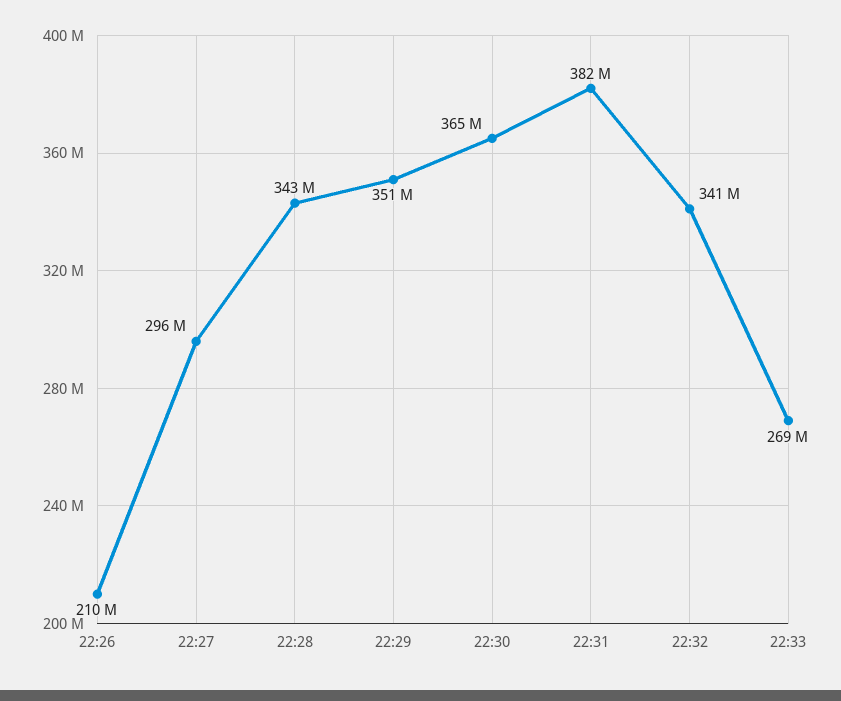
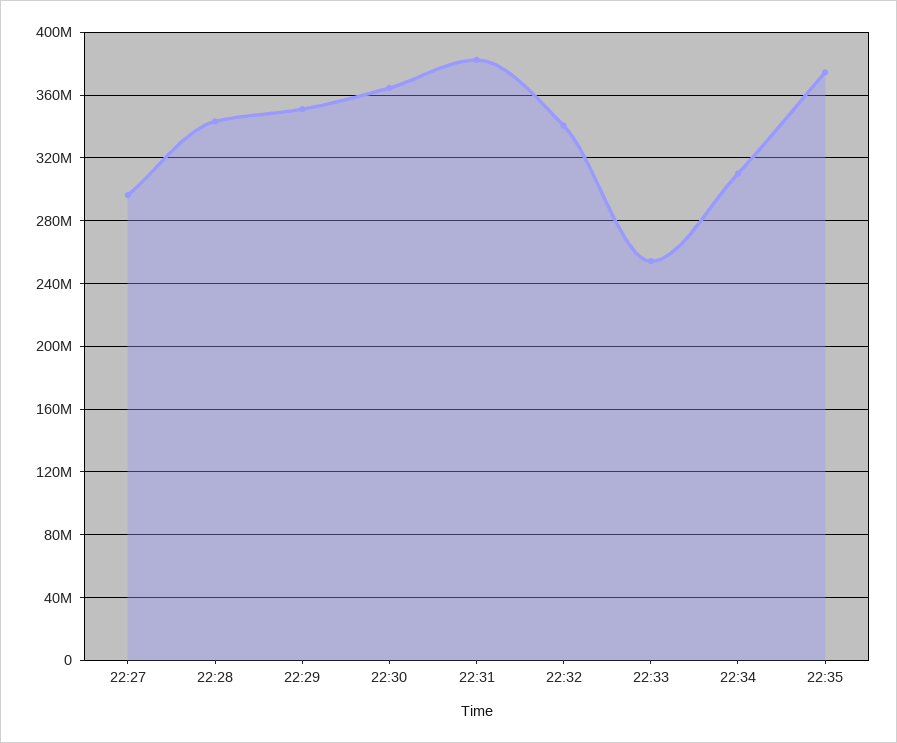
22:26: 210000000 -> none
22:33: 269000000 -> 255000000
22:34: none -> 310000000
22:35: none -> 375000000

